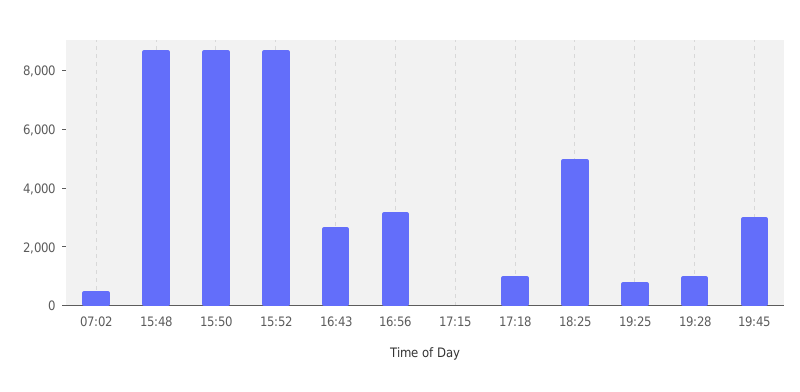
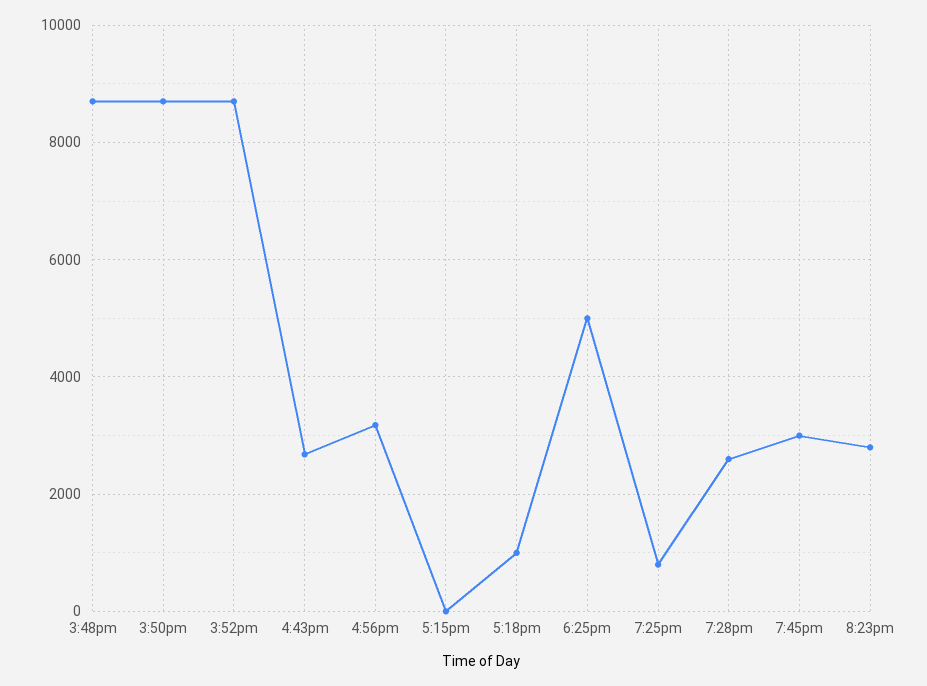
07:02: 500 -> none
19:28: 1000 -> 2600
8:23pm: none -> 2800

